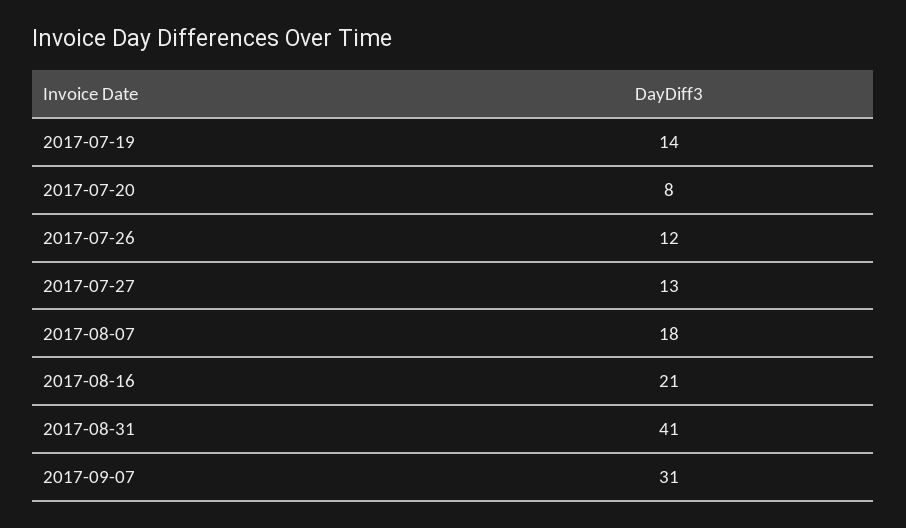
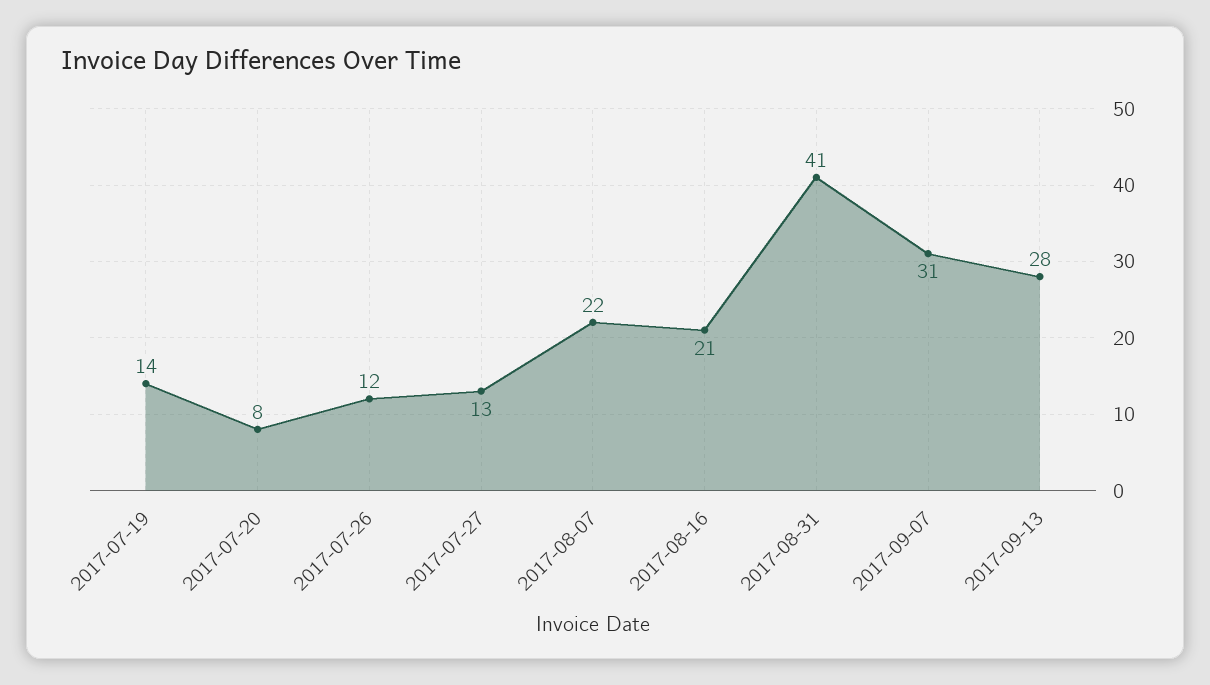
2017-08-07: 18 -> 22
2017-09-13: none -> 28

